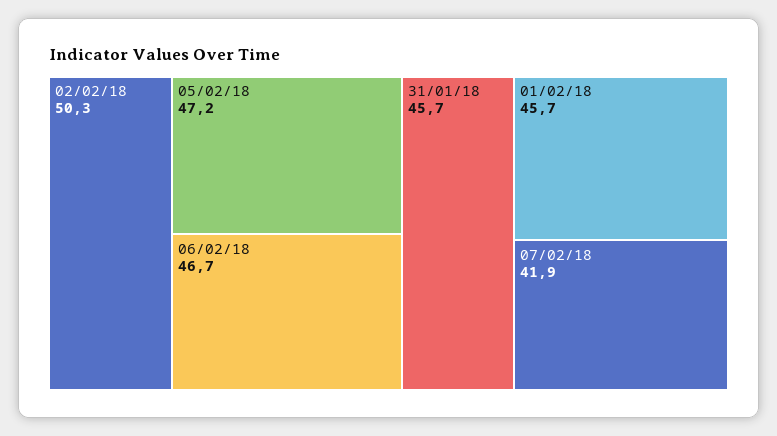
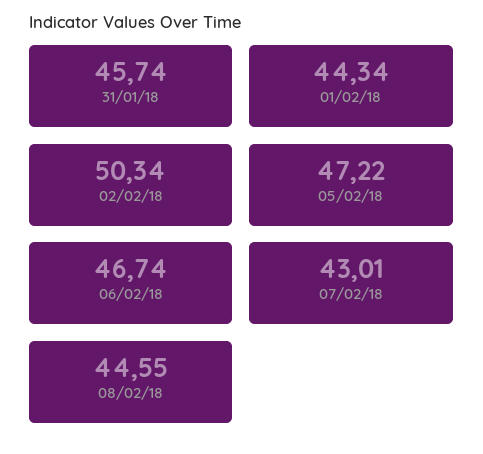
01/02/18: 45.7 -> 44.34
07/02/18: 41.9 -> 43.01
08/02/18: none -> 44.55

